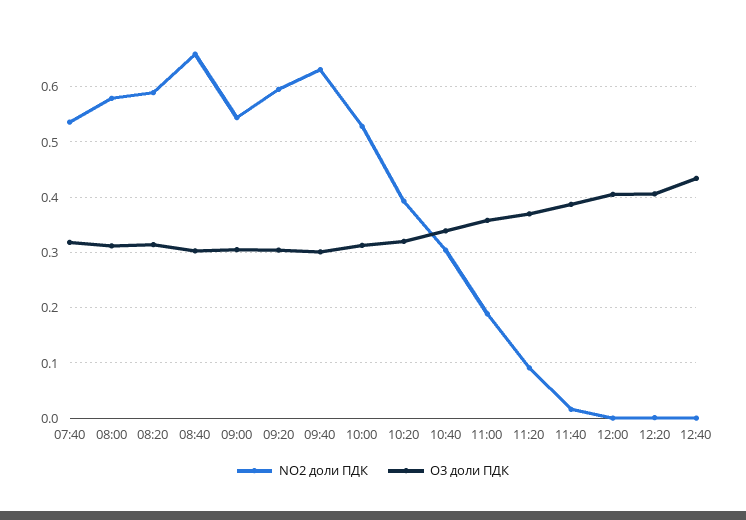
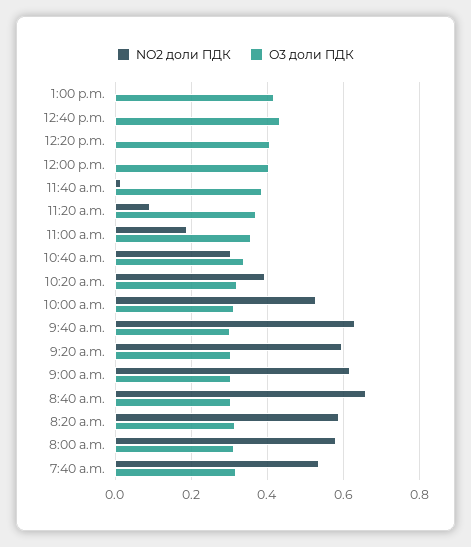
NO2 доли ПДК, 09:00: 0.54 -> 0.62
NO2 доли ПДК, 1:00 p.m.: none -> 0
O3 доли ПДК, 1:00 p.m.: none -> 0.42

